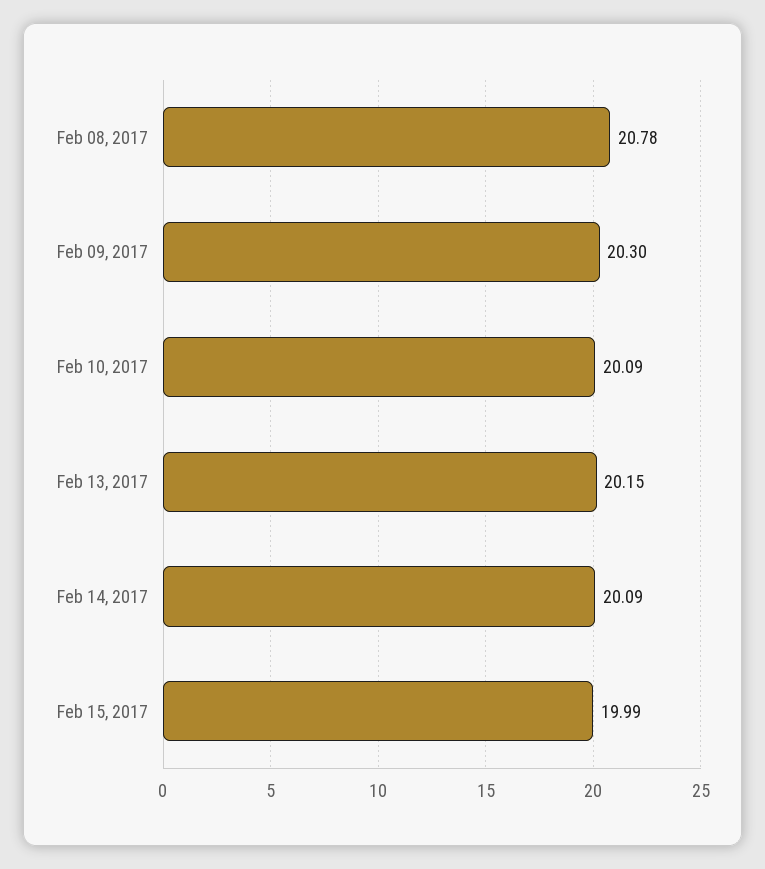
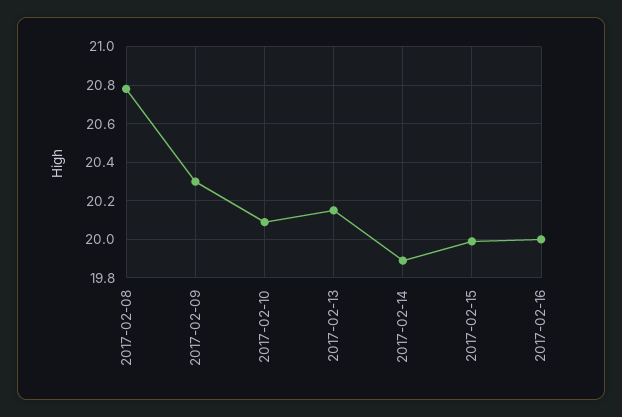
Feb 14, 2017: 20.09 -> 19.9
2017-02-16: none -> 20

